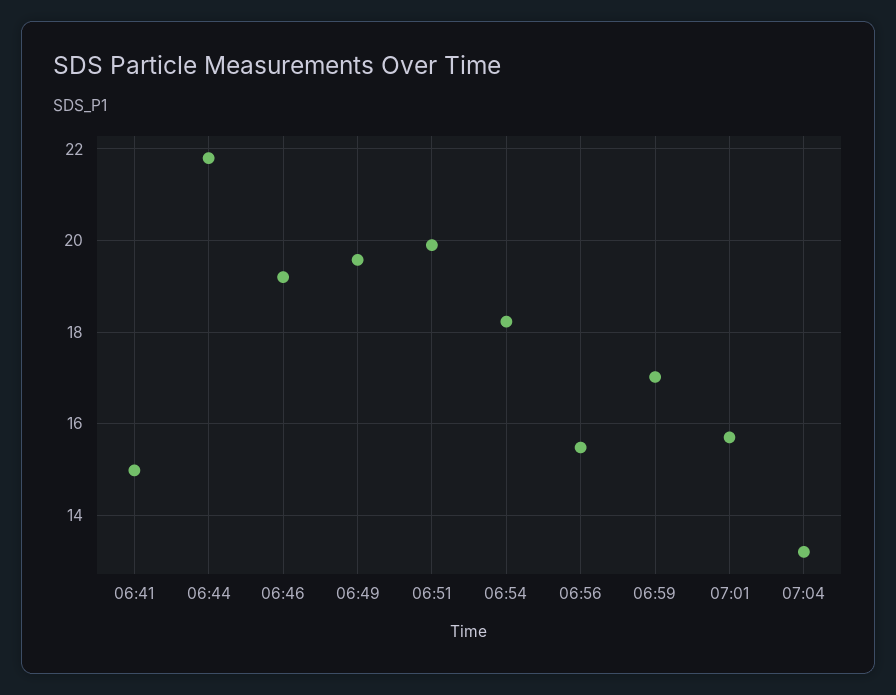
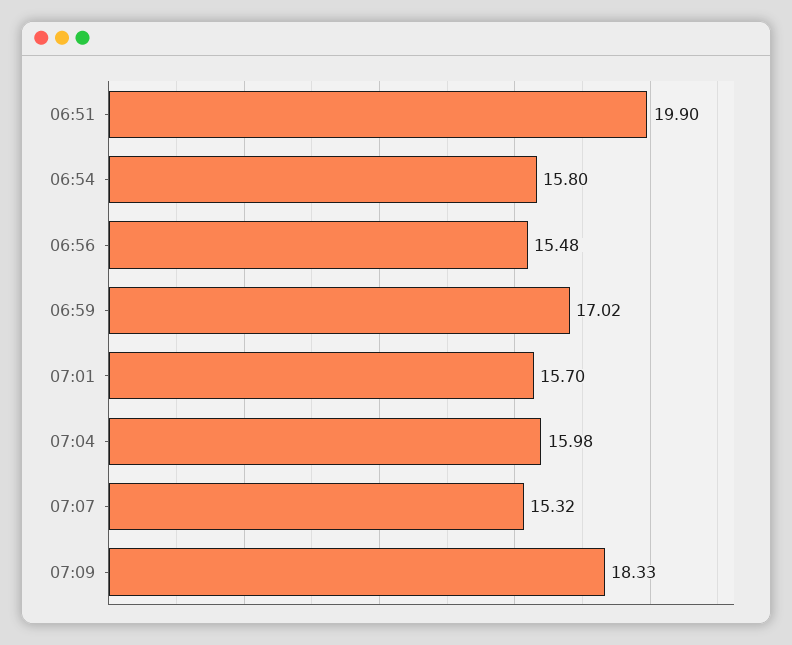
06:41: 15 -> none
06:44: 21.8 -> none
06:46: 19.2 -> none
06:49: 19.6 -> none
06:54: 18.2 -> 15.8
07:04: 13.2 -> 15.98
07:07: none -> 15.32
07:09: none -> 18.33

